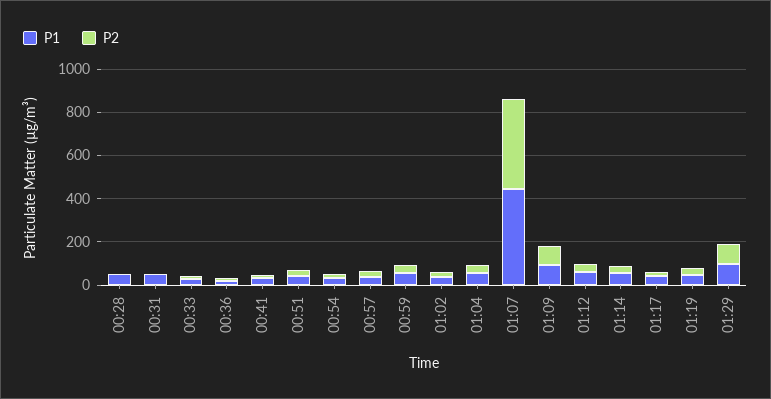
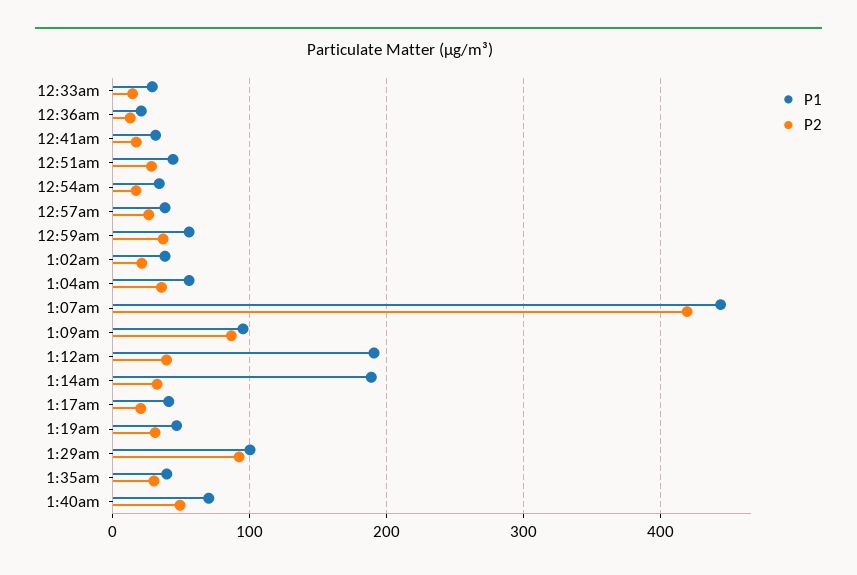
P1, 00:28: 50 -> none
P2, 00:28: 0 -> none
P1, 00:31: 50 -> none
P2, 00:31: 0 -> none
P1, 01:12: 50 -> 190
P1, 01:14: 50 -> 190
P1, 1:35am: none -> 40
P2, 1:35am: none -> 30
P1, 1:40am: none -> 70
P2, 1:40am: none -> 50

